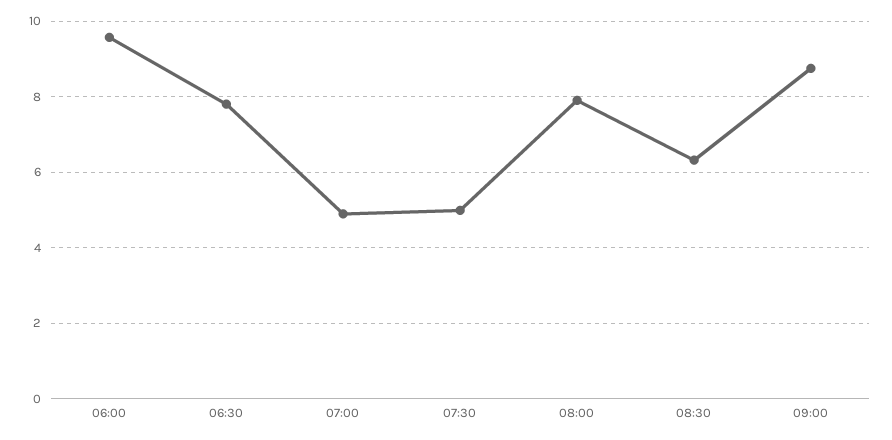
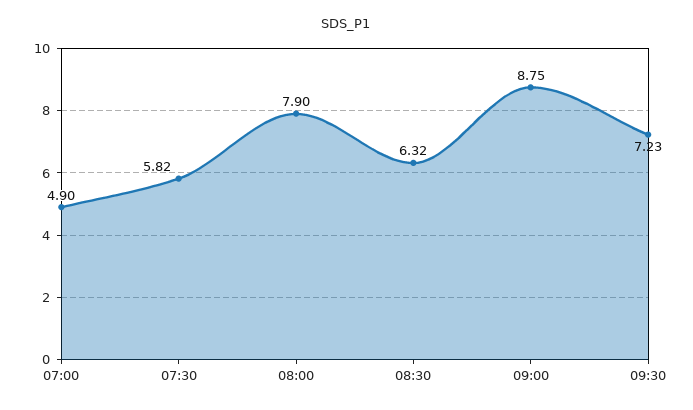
06:00: 9.6 -> none
06:30: 7.8 -> none
07:30: 5 -> 5.82
09:30: none -> 7.23

